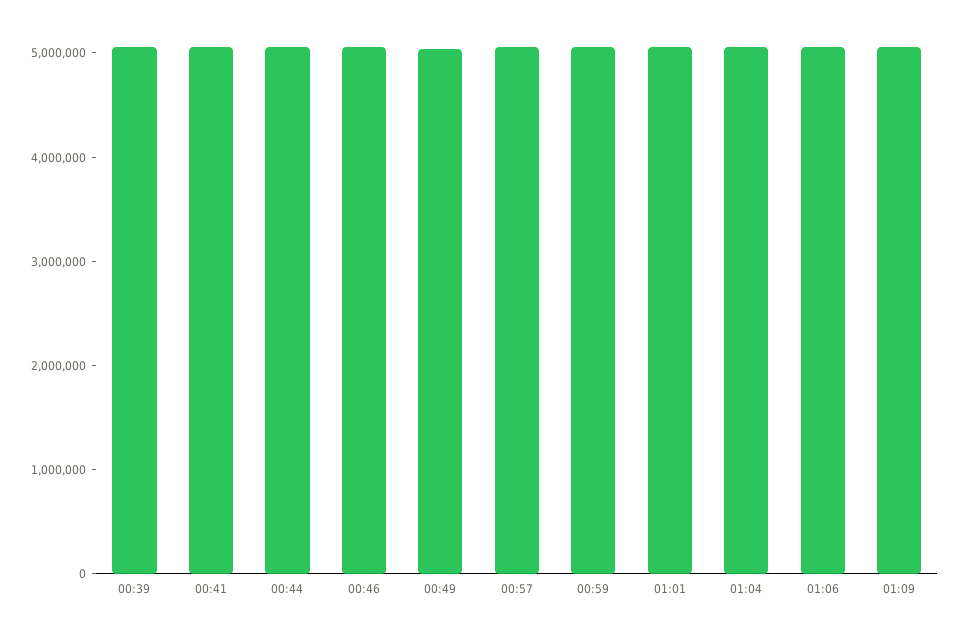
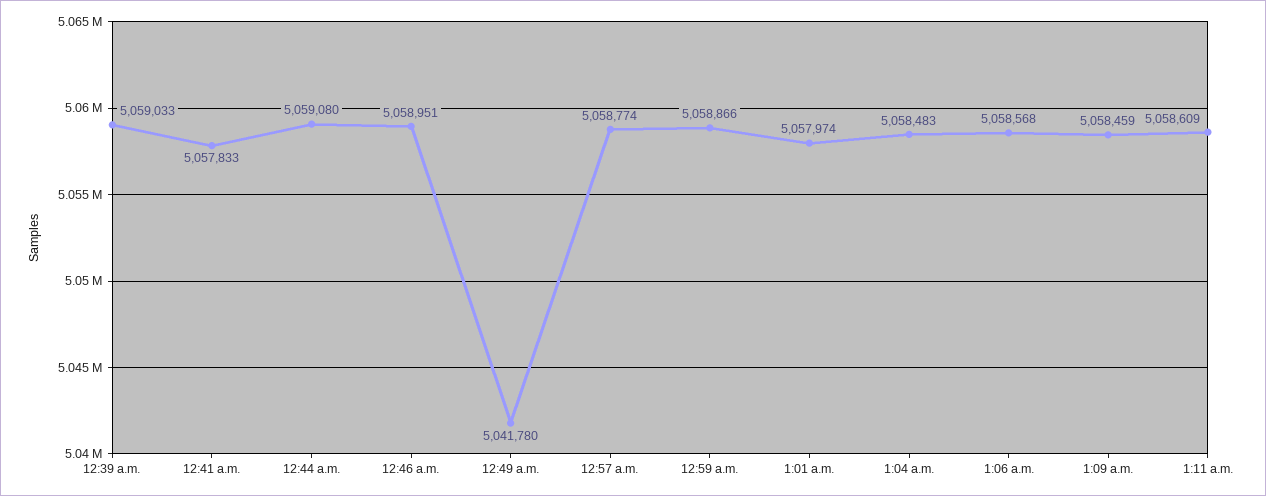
1:11 a.m.: none -> 5058609

